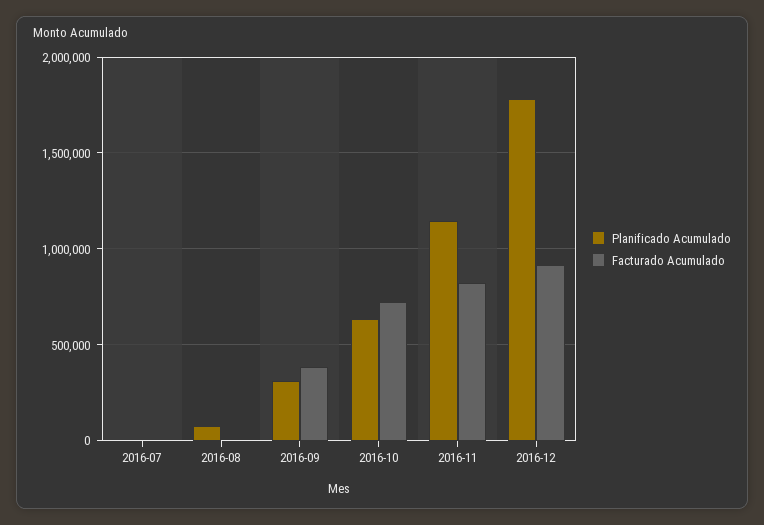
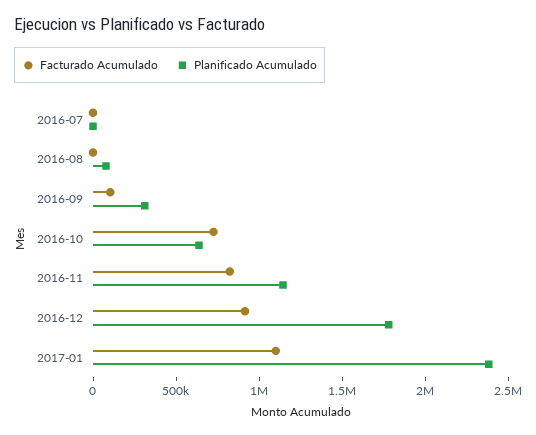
Facturado Acumulado, 2016-09: 400000 -> 100000
Facturado Acumulado, 2017-01: none -> 1100000
Planificado Acumulado, 2017-01: none -> 2400000

